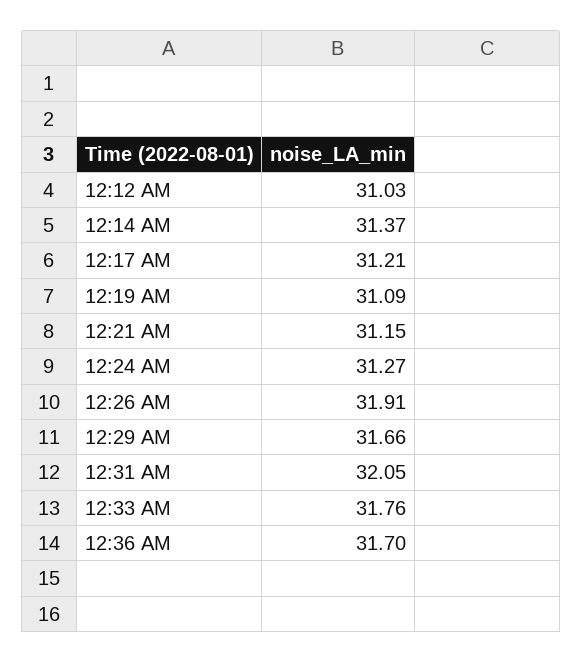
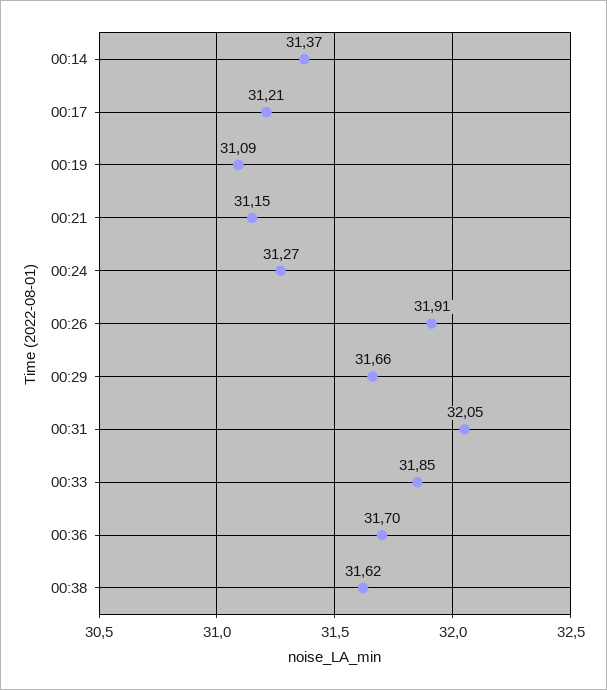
12:12 AM: 31.03 -> none
12:33 AM: 31.76 -> 31.85
00:38: none -> 31.62

